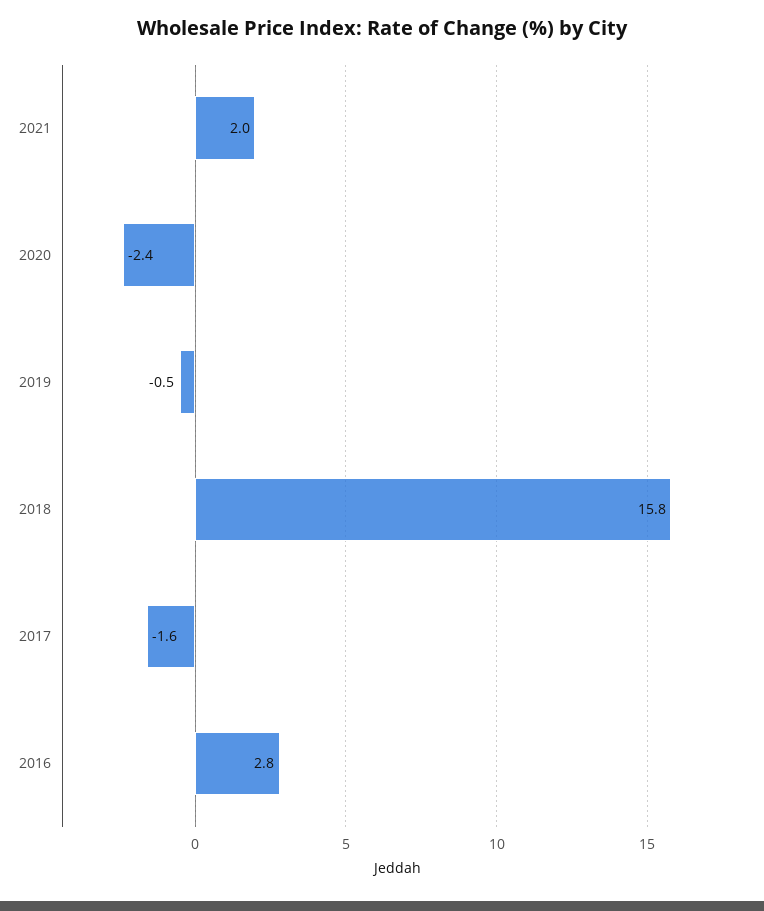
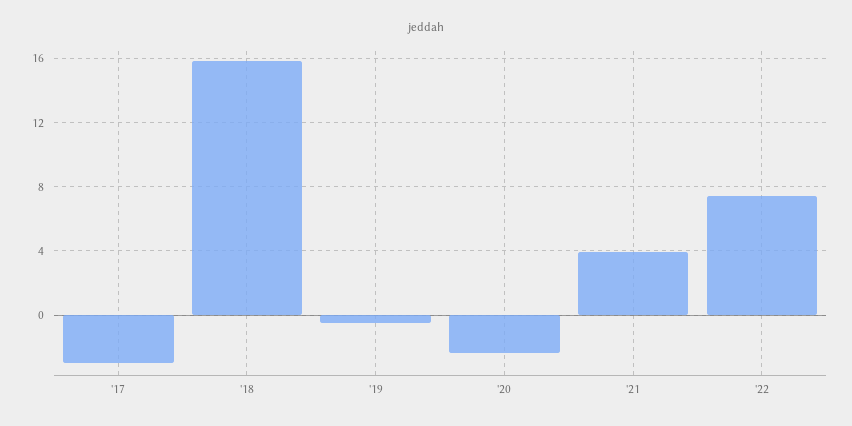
2021: 2 -> 4
2017: -1.6 -> -3
2016: 2.8 -> none
'22: none -> 7.5

